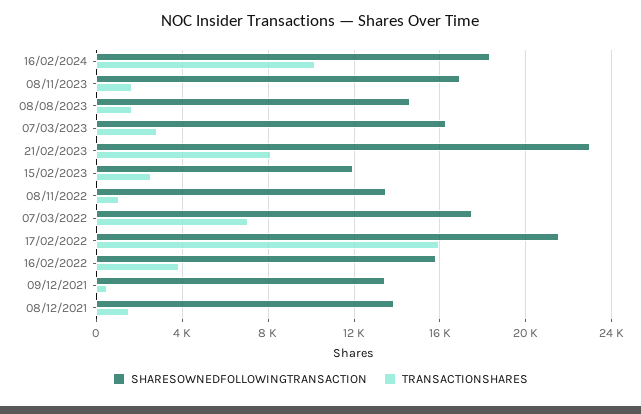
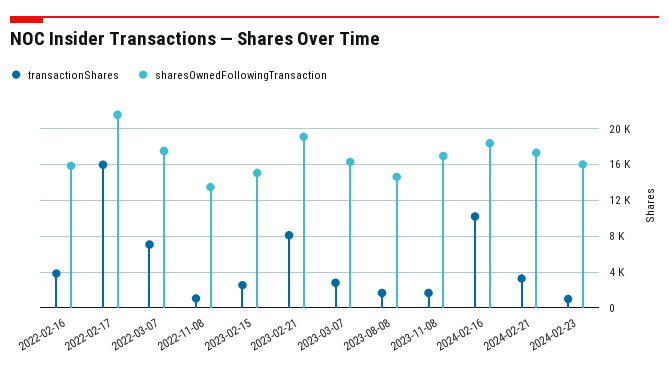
SHARESOWNEDFOLLOWINGTRANSACTION, 21/02/2023: 23000 -> 19000
SHARESOWNEDFOLLOWINGTRANSACTION, 15/02/2023: 12000 -> 15000
SHARESOWNEDFOLLOWINGTRANSACTION, 09/12/2021: 13500 -> none
TRANSACTIONSHARES, 09/12/2021: 500 -> none
SHARESOWNEDFOLLOWINGTRANSACTION, 08/12/2021: 14000 -> none
TRANSACTIONSHARES, 08/12/2021: 1500 -> none
TRANSACTIONSHARES, 2024-02-21: none -> 3000
SHARESOWNEDFOLLOWINGTRANSACTION, 2024-02-21: none -> 17000
TRANSACTIONSHARES, 2024-02-23: none -> 1000
SHARESOWNEDFOLLOWINGTRANSACTION, 2024-02-23: none -> 16000

